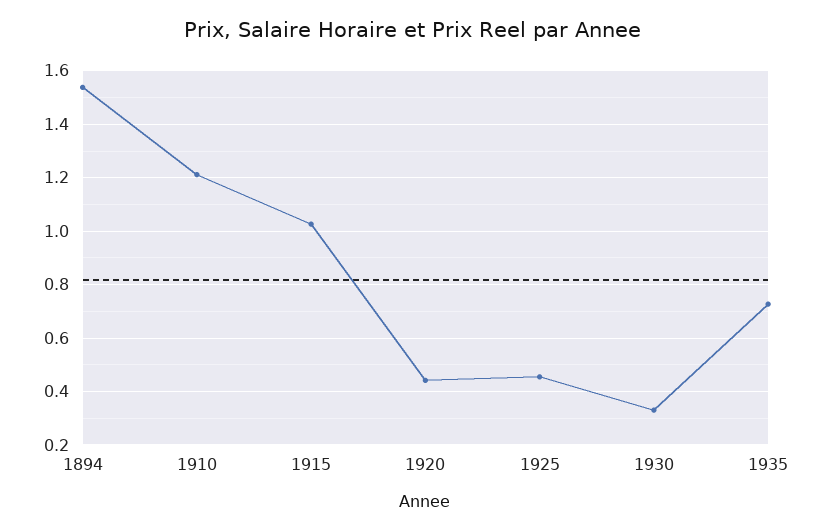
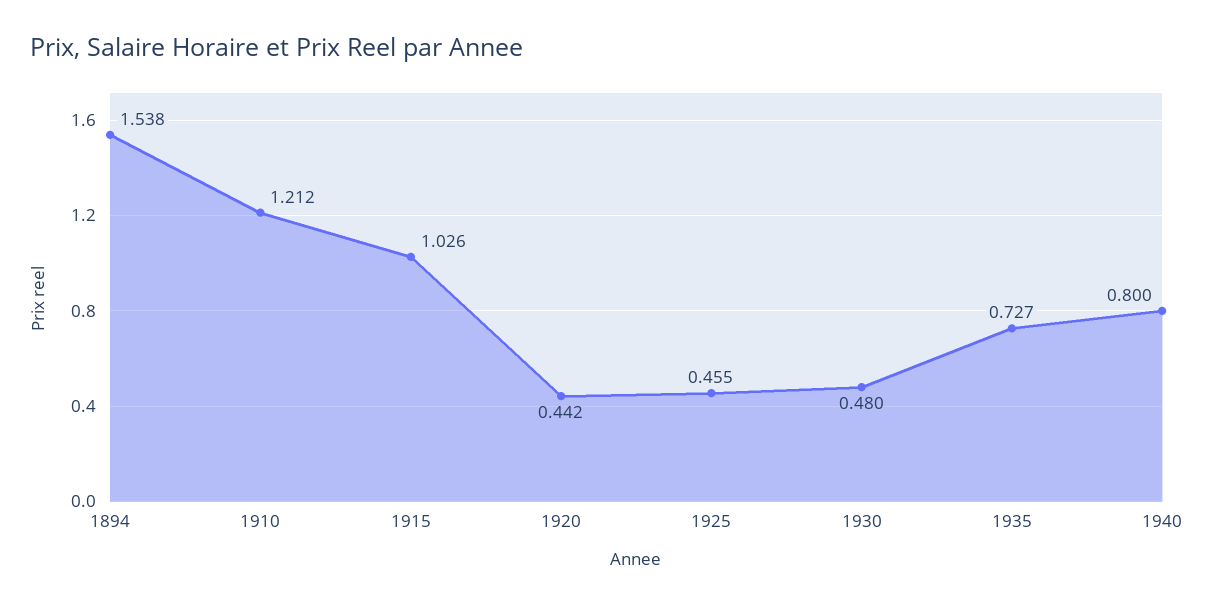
1930: 0.325 -> 0.48
1940: none -> 0.8

